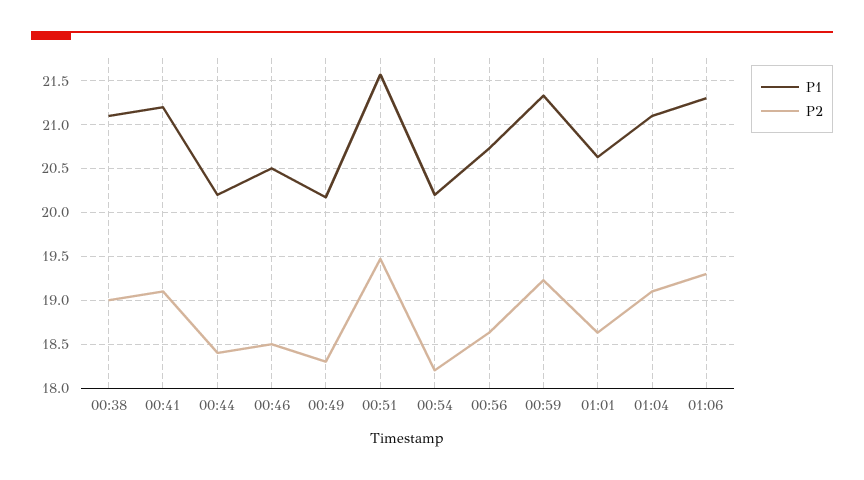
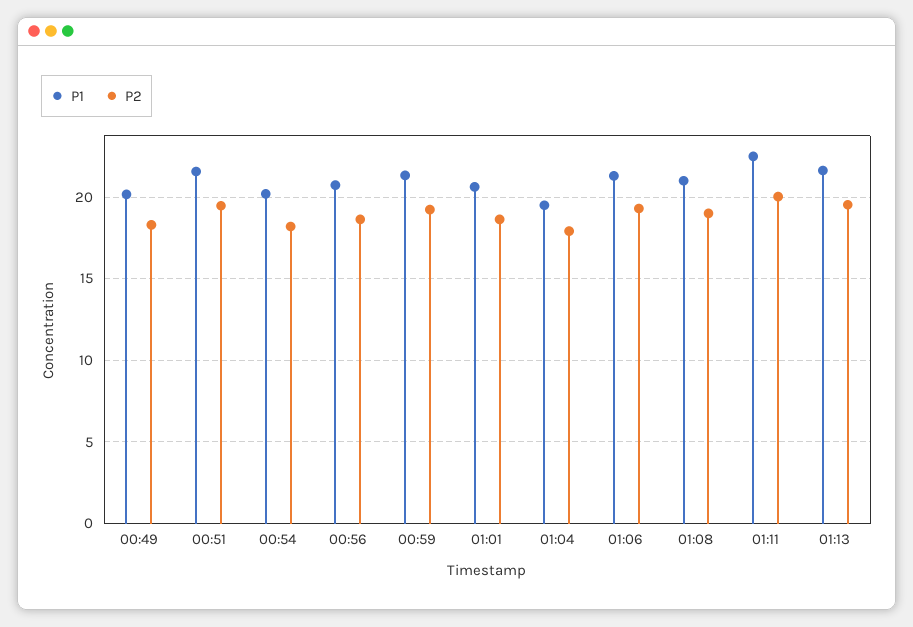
P1, 00:38: 21.1 -> none
P2, 00:38: 19 -> none
P1, 00:41: 21.2 -> none
P2, 00:41: 19.1 -> none
P1, 00:44: 20.2 -> none
P2, 00:44: 18.4 -> none
P1, 00:46: 20.5 -> none
P2, 00:46: 18.5 -> none
P1, 01:04: 21.1 -> 19.5
P2, 01:04: 19.1 -> 18
P1, 01:08: none -> 21
P2, 01:08: none -> 19
P1, 01:11: none -> 22.5
P2, 01:11: none -> 20
P1, 01:13: none -> 21.5
P2, 01:13: none -> 19.5

